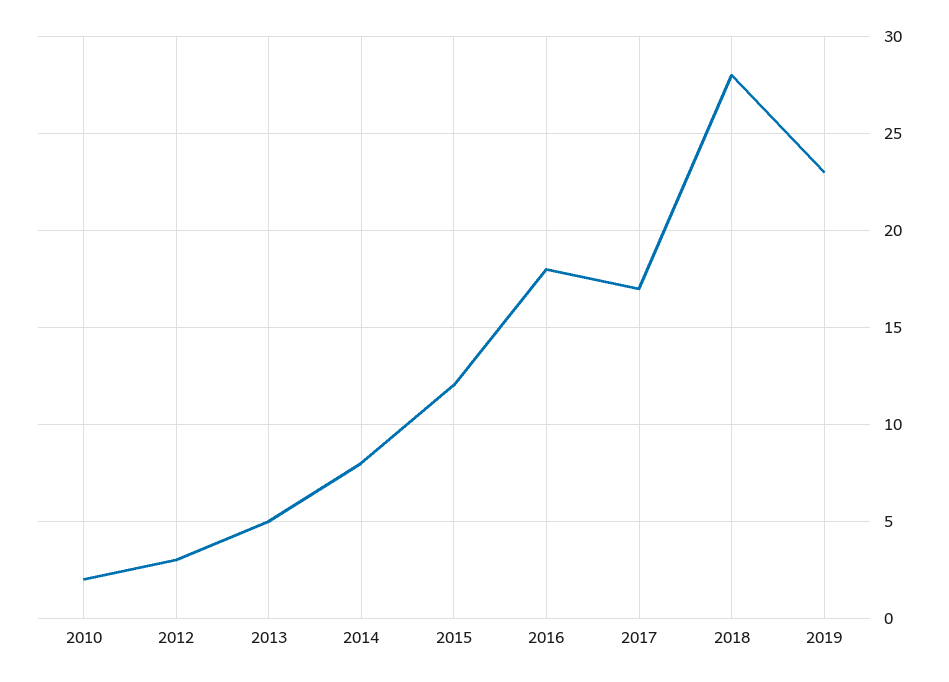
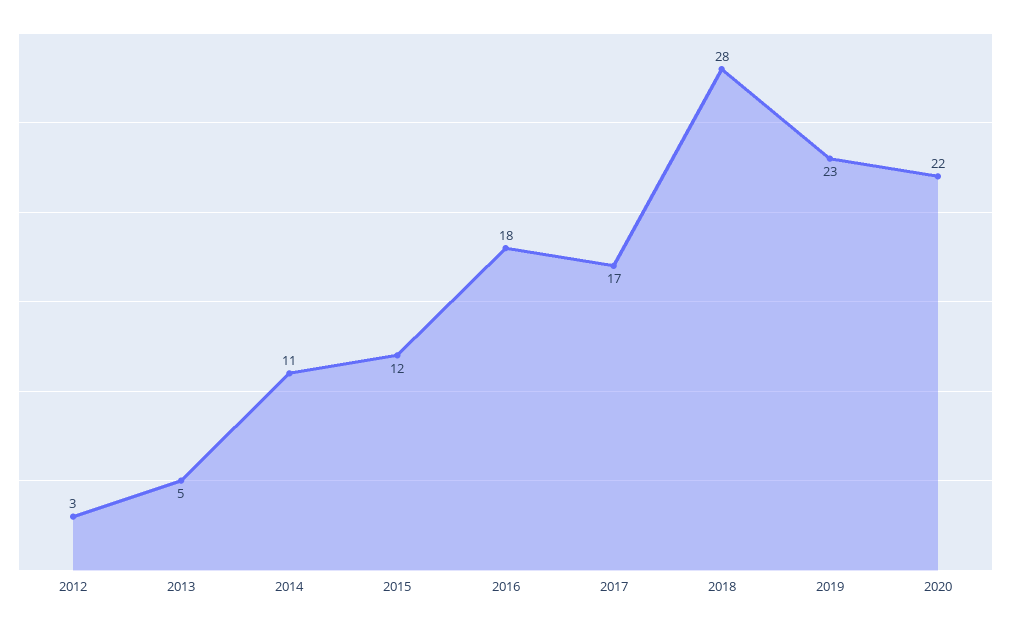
2010: 2 -> none
2014: 8 -> 11
2020: none -> 22

